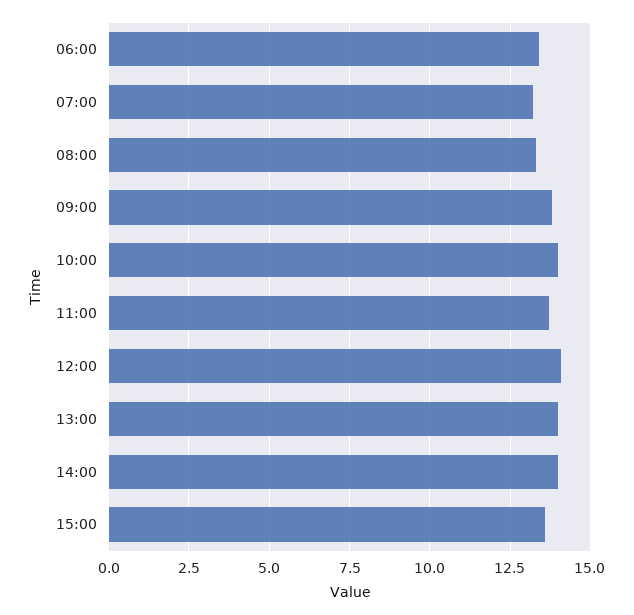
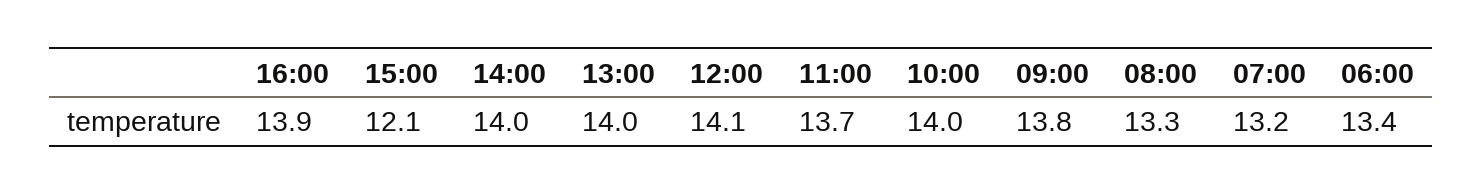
15:00: 13.5 -> 12.1
16:00: none -> 13.9

